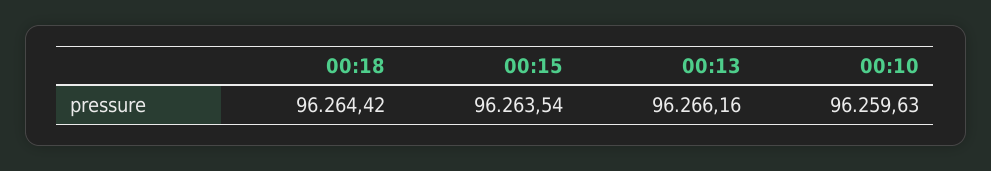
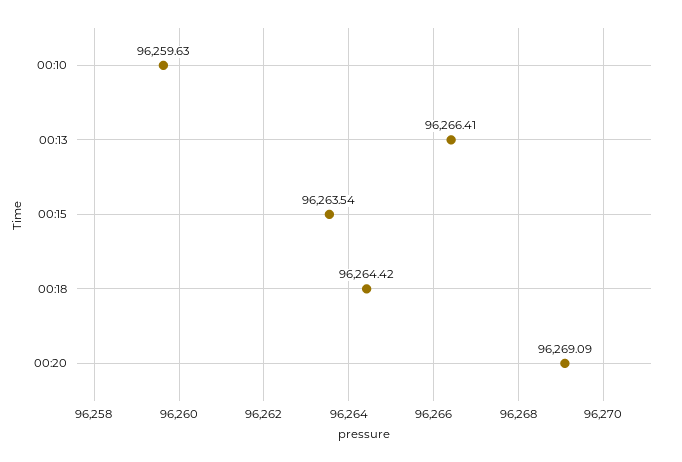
00:13: 96266.16 -> 96266.41
00:20: none -> 96269.09

